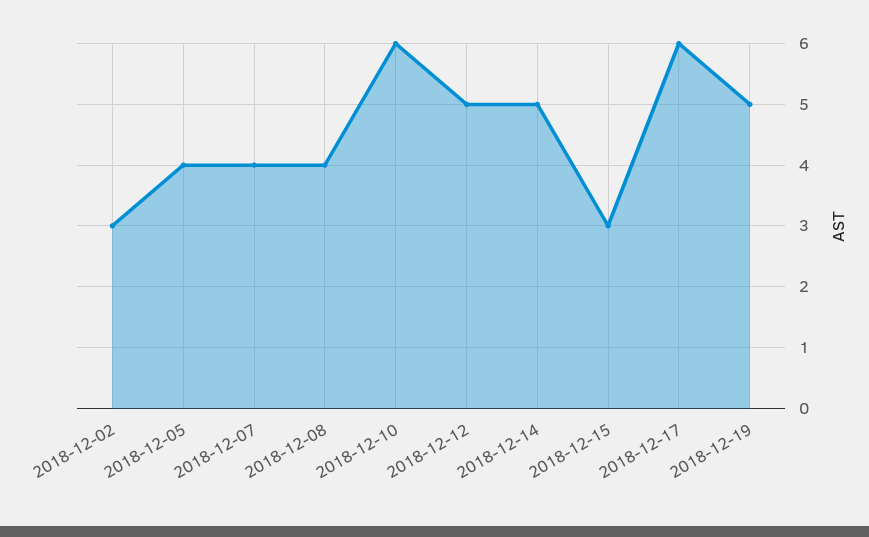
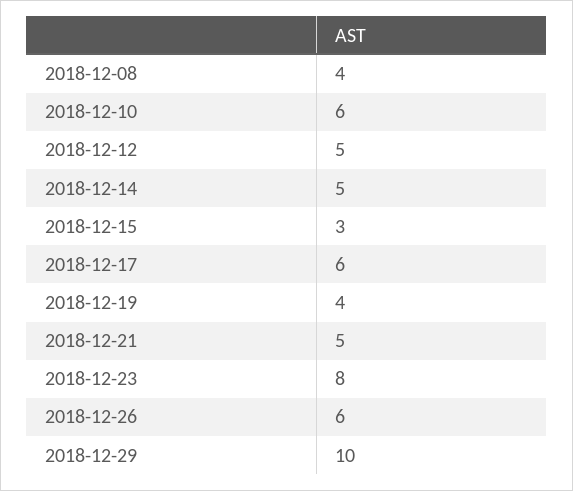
2018-12-02: 3 -> none
2018-12-05: 4 -> none
2018-12-07: 4 -> none
2018-12-19: 5 -> 4
2018-12-21: none -> 5
2018-12-23: none -> 8
2018-12-26: none -> 6
2018-12-29: none -> 10

